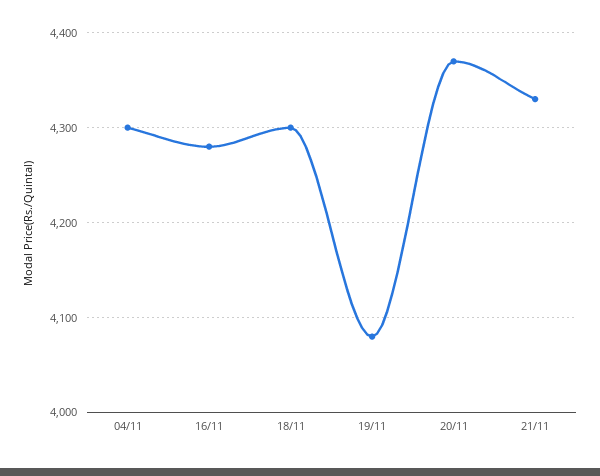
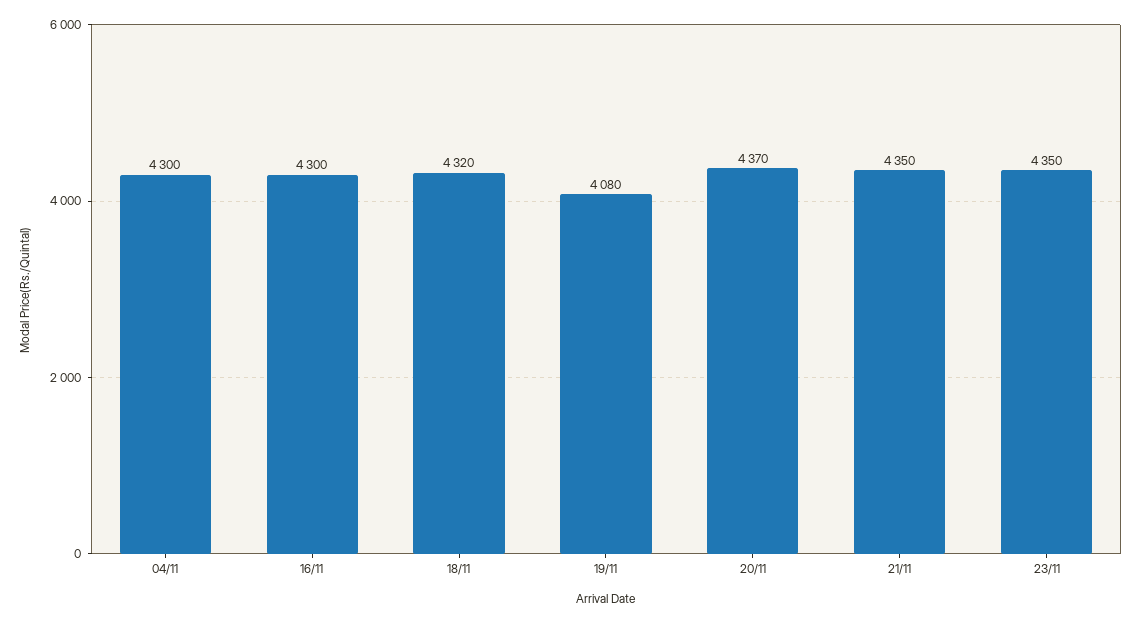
16/11: 4280 -> 4300
18/11: 4300 -> 4320
21/11: 4330 -> 4350
23/11: none -> 4350

